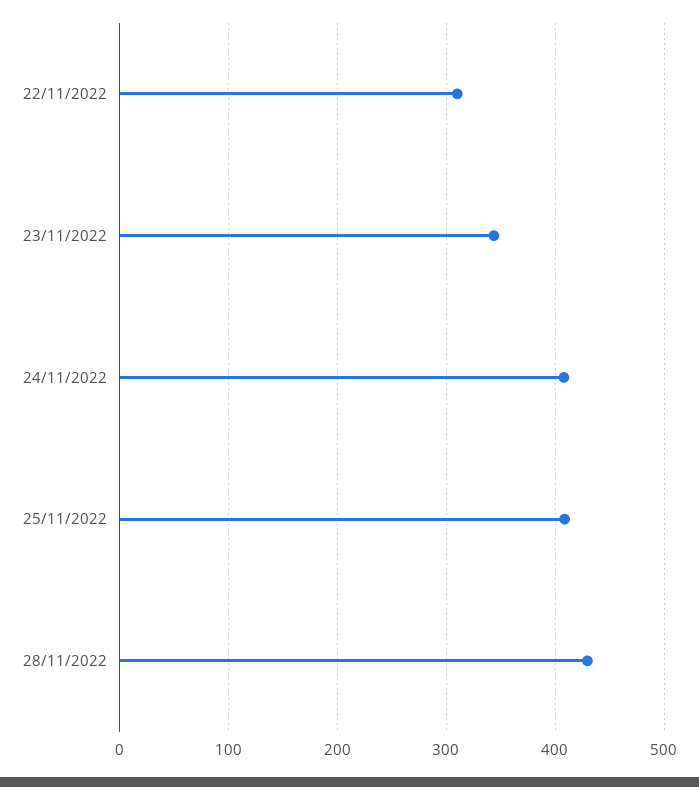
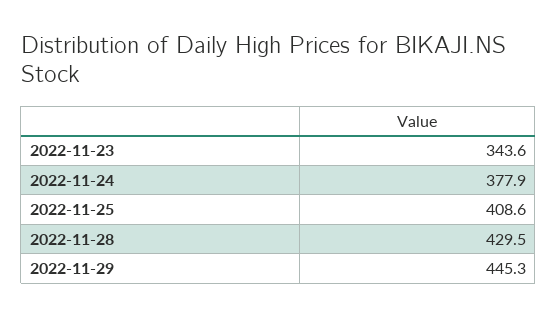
22/11/2022: 310 -> none
24/11/2022: 410 -> 377.9
2022-11-29: none -> 445.3

